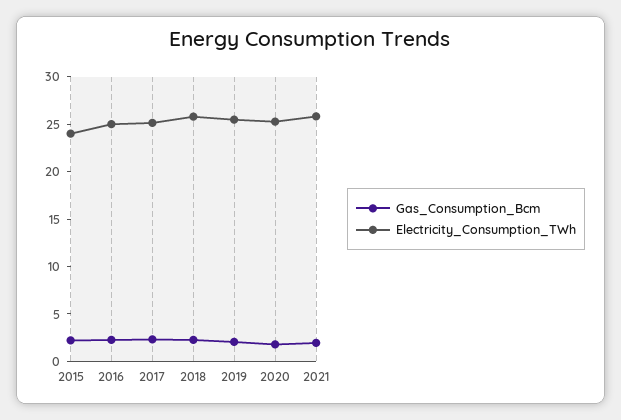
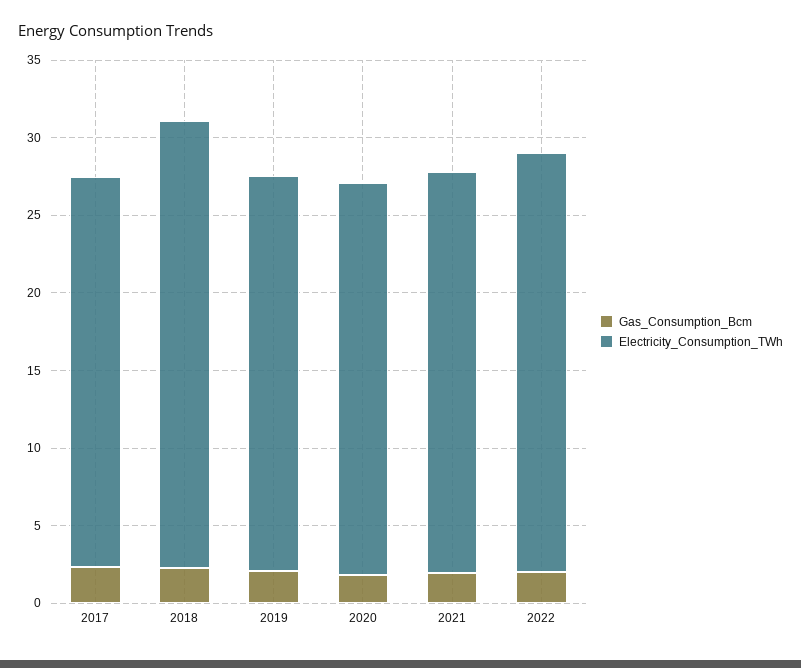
Gas_Consumption_Bcm, 2015: 2 -> none
Electricity_Consumption_TWh, 2015: 24 -> none
Gas_Consumption_Bcm, 2016: 2 -> none
Electricity_Consumption_TWh, 2016: 25 -> none
Electricity_Consumption_TWh, 2018: 26 -> 29
Gas_Consumption_Bcm, 2022: none -> 2
Electricity_Consumption_TWh, 2022: none -> 27

